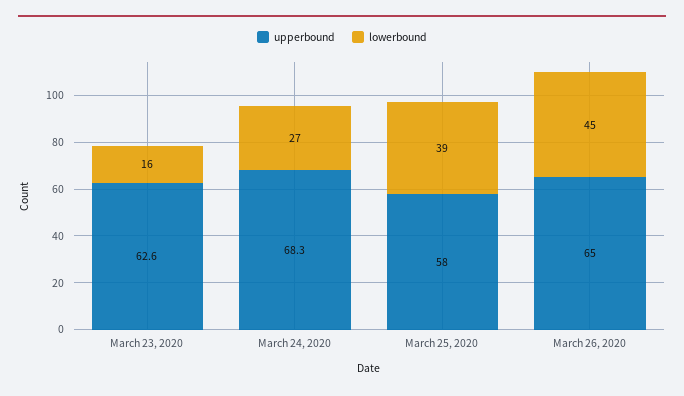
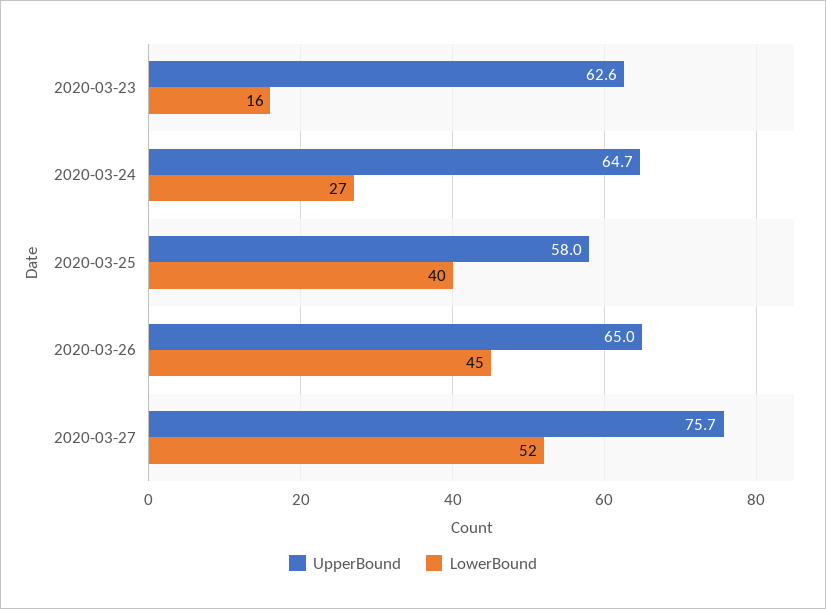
upperbound, March 24, 2020: 68.3 -> 64.7
lowerbound, March 25, 2020: 39 -> 40
upperbound, 2020-03-27: none -> 75.7
lowerbound, 2020-03-27: none -> 52

